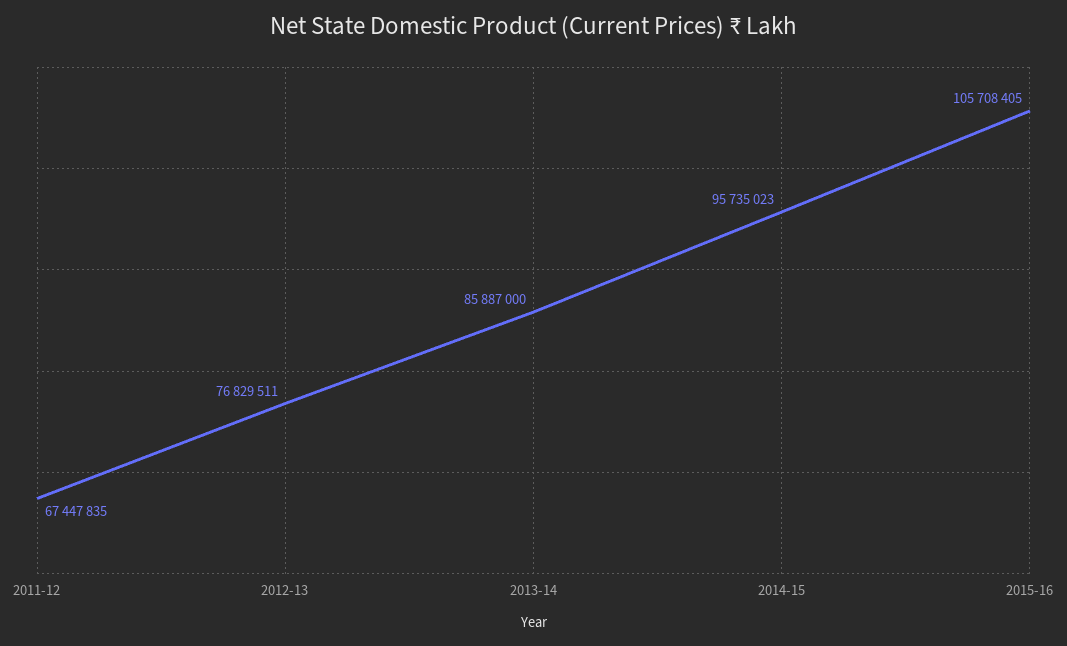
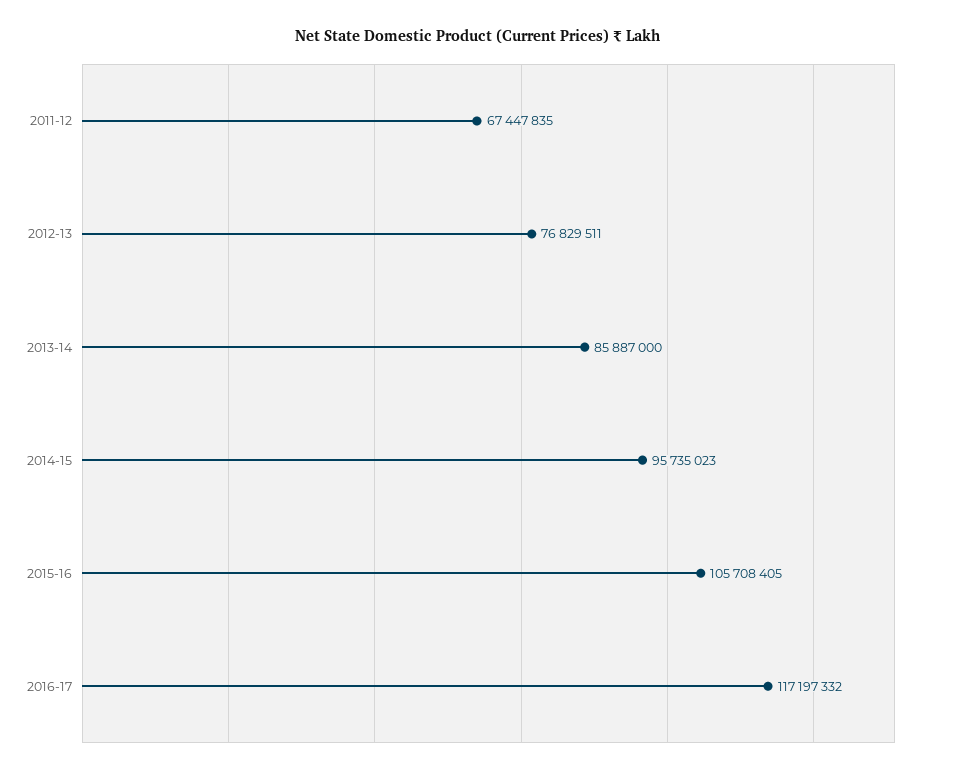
2016-17: none -> 117197332

